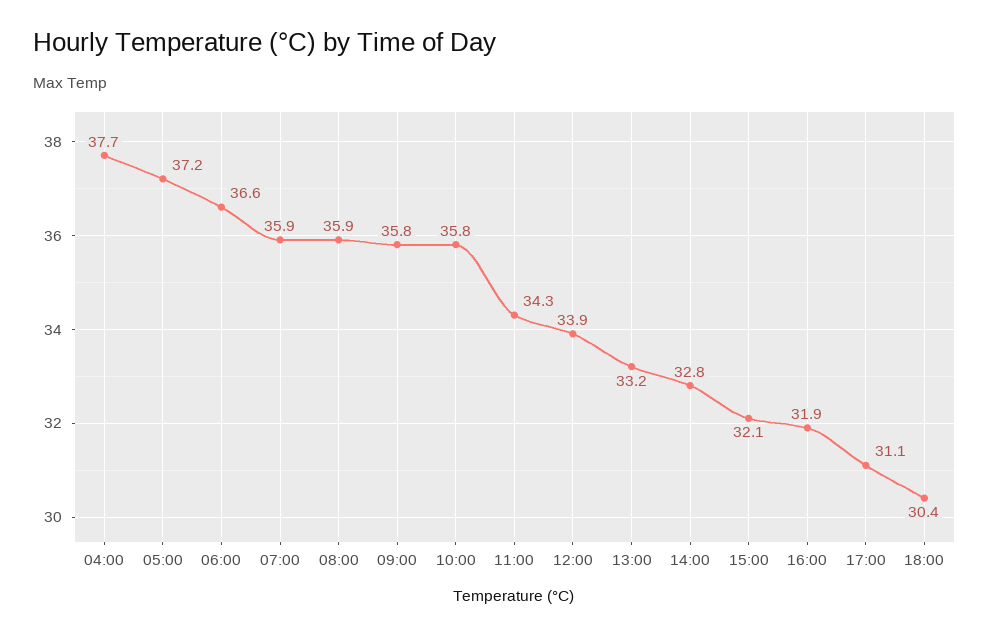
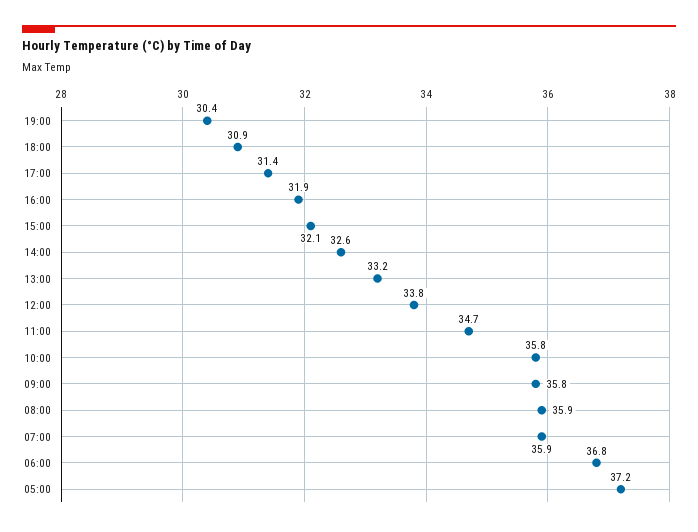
04:00: 37.7 -> none
06:00: 36.6 -> 36.8
11:00: 34.3 -> 34.7
12:00: 33.9 -> 33.8
14:00: 32.8 -> 32.6
17:00: 31.1 -> 31.4
18:00: 30.4 -> 30.9
19:00: none -> 30.4

